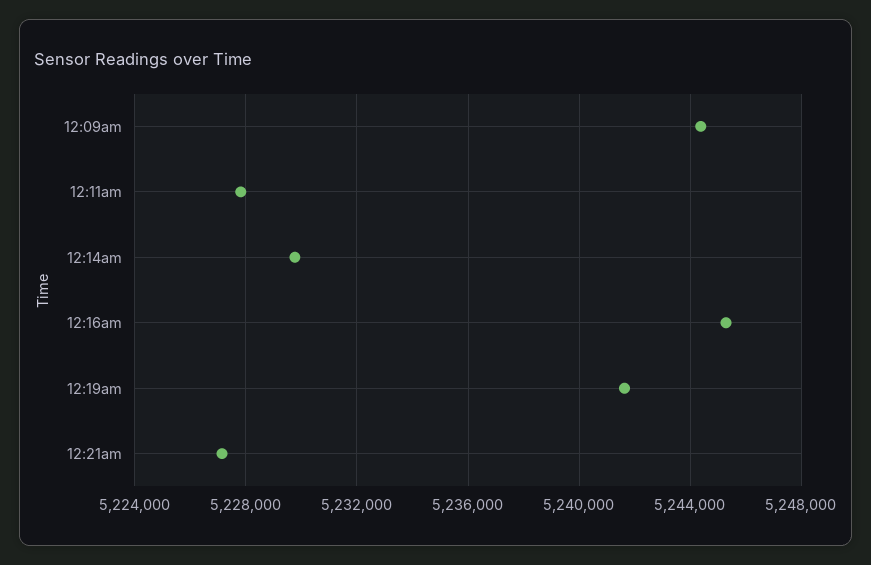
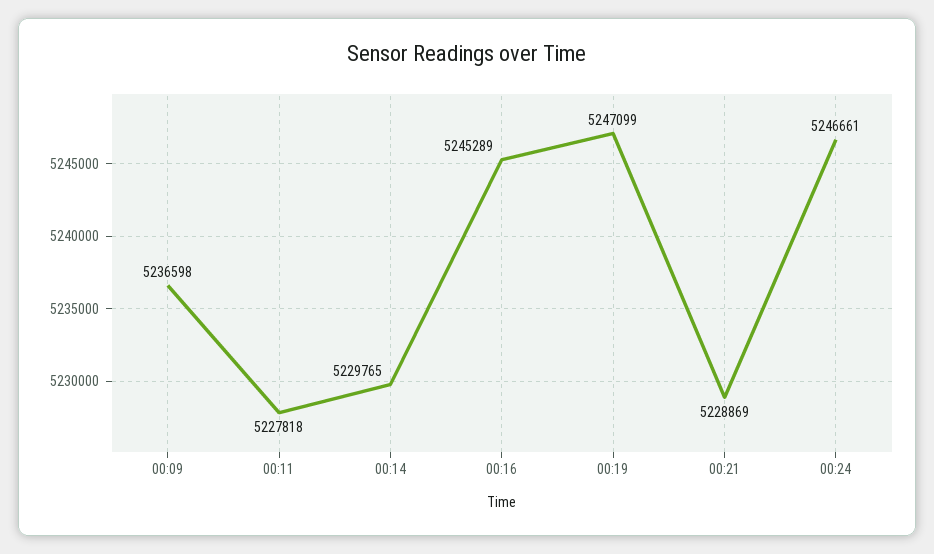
12:09am: 5244500 -> 5236598
12:19am: 5241500 -> 5247099
12:21am: 5227000 -> 5228869
00:24: none -> 5246661

